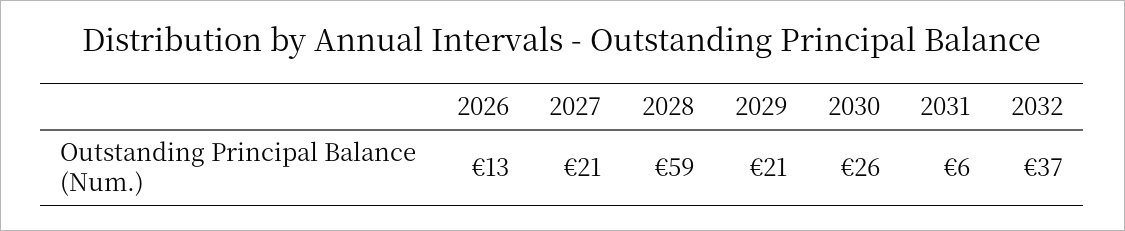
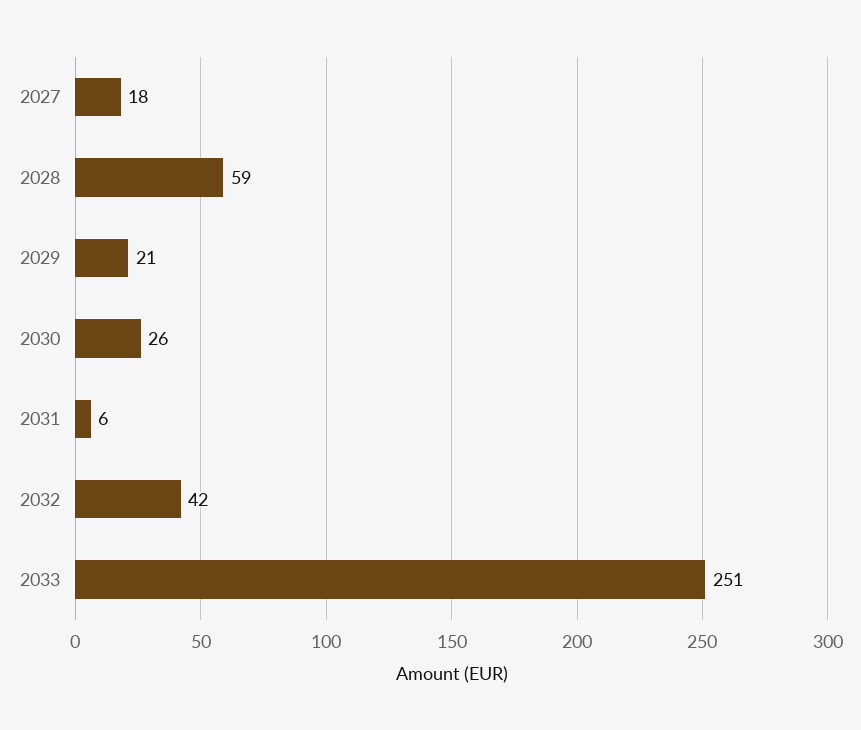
2026: 13 -> none
2027: 21 -> 18
2032: 37 -> 42
2033: none -> 251

